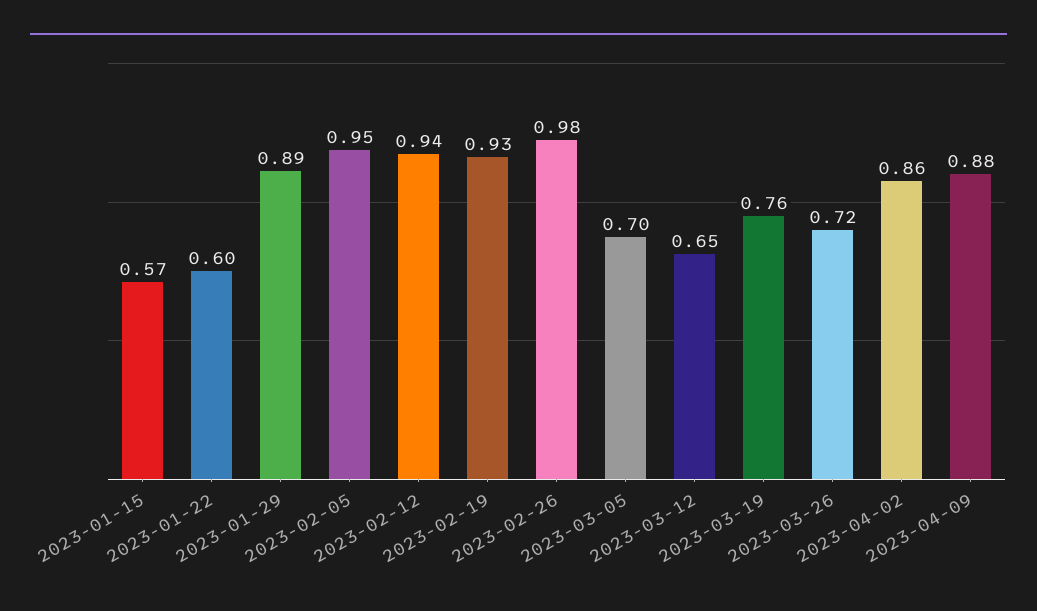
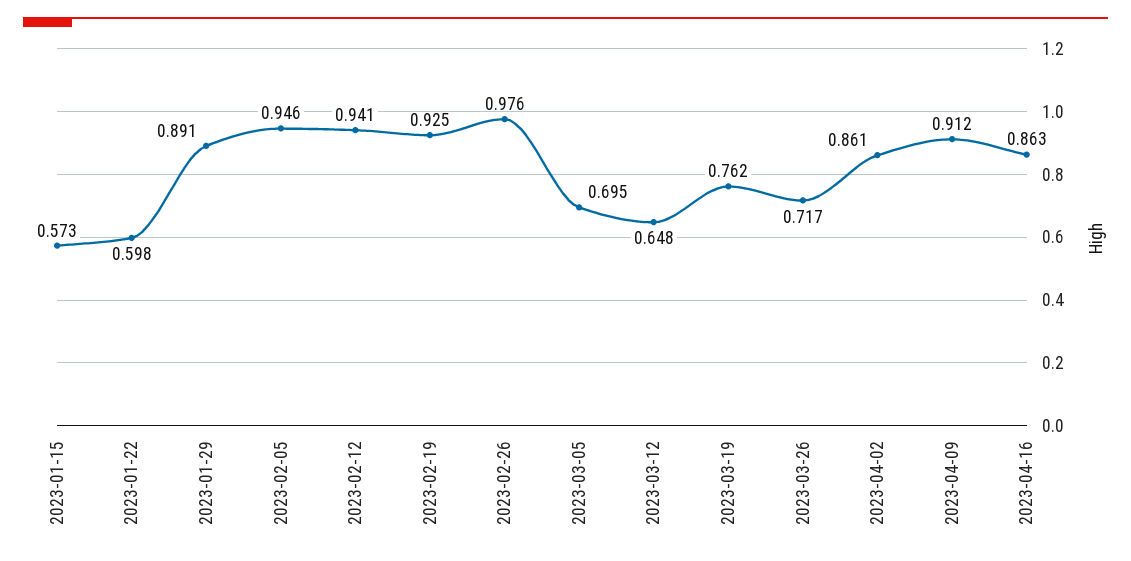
2023-04-09: 0.88 -> 0.912
2023-04-16: none -> 0.863

